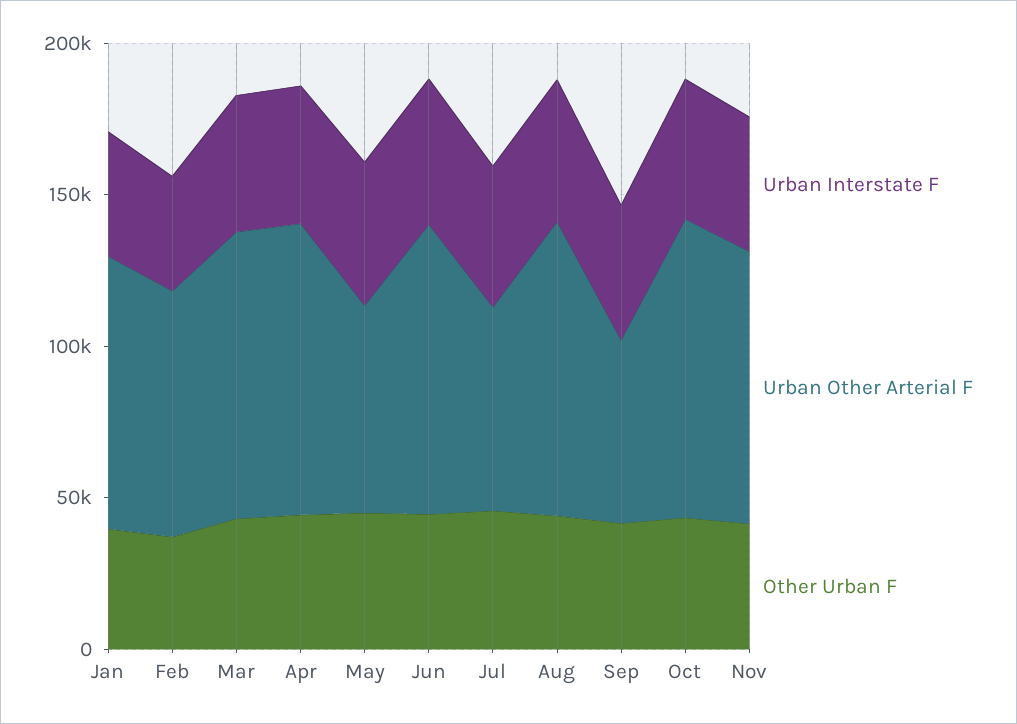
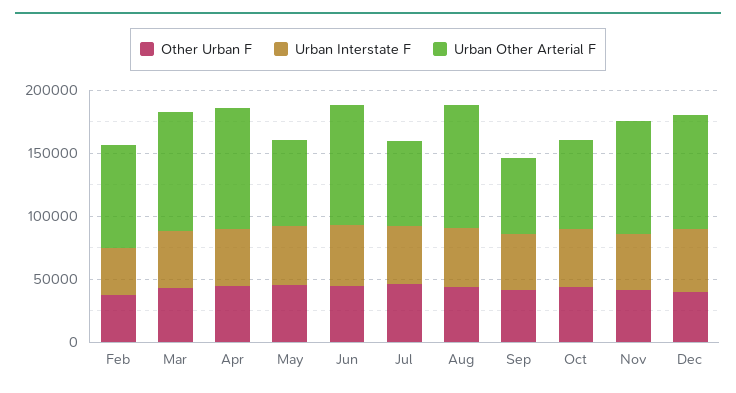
Urban Interstate F, Jan: 40000 -> none
Urban Other Arterial F, Jan: 90000 -> none
Other Urban F, Jan: 40000 -> none
Urban Other Arterial F, Oct: 100000 -> 70000
Other Urban F, Dec: none -> 40000
Urban Interstate F, Dec: none -> 50000
Urban Other Arterial F, Dec: none -> 90000

